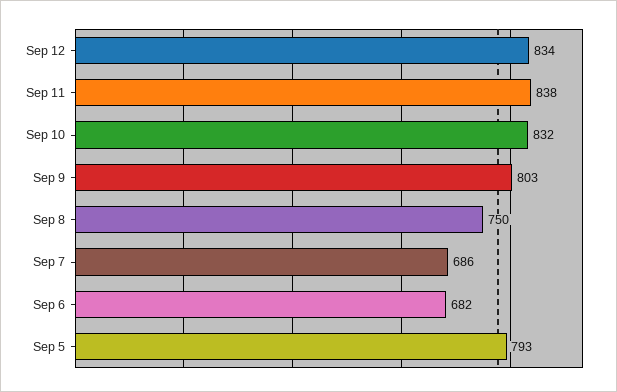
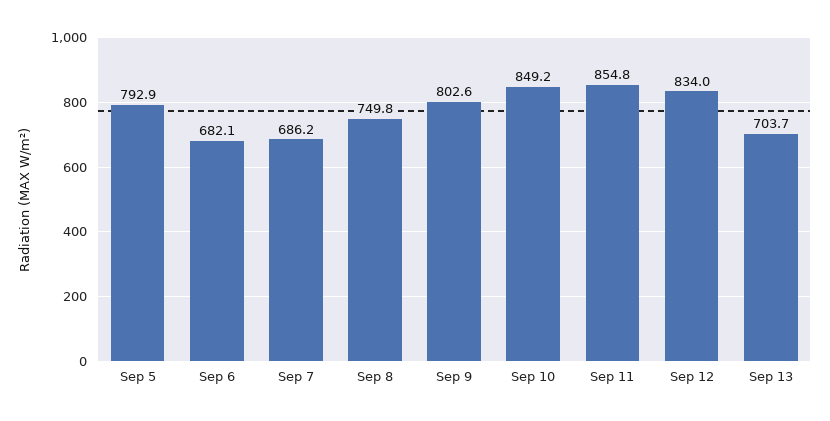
Sep 11: 838 -> 854.8
Sep 10: 832 -> 849.2
Sep 13: none -> 703.7

